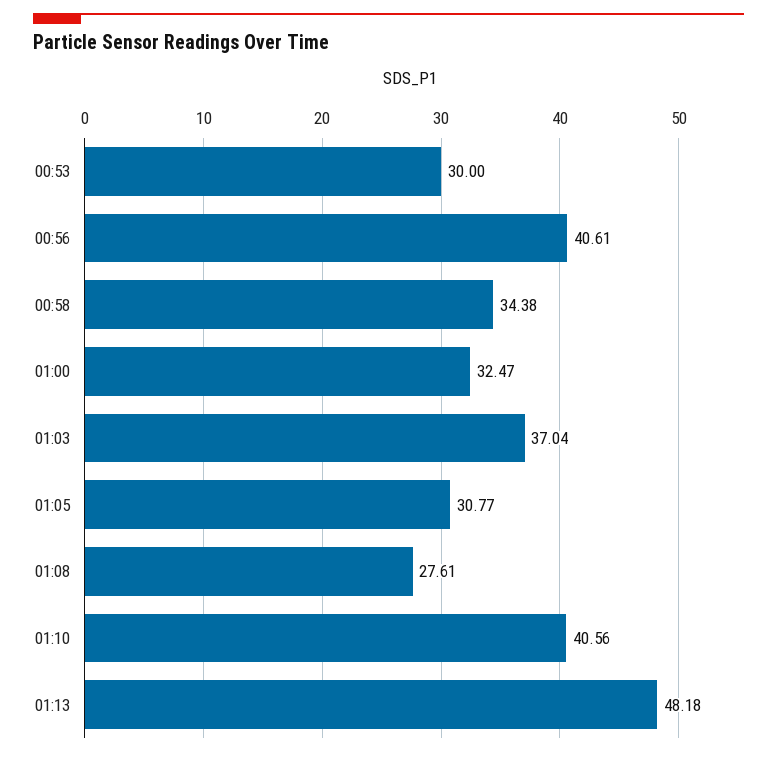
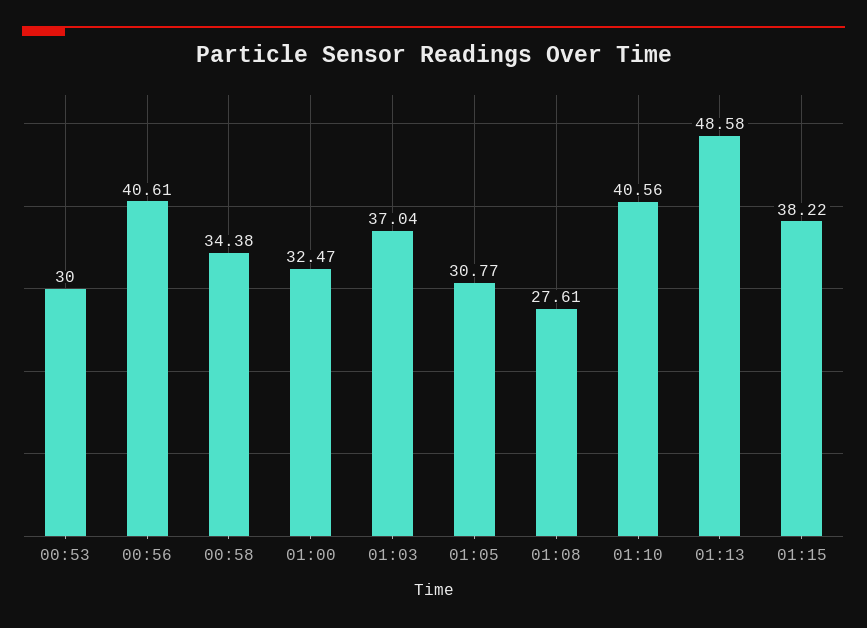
01:13: 48.18 -> 48.58
01:15: none -> 38.22

